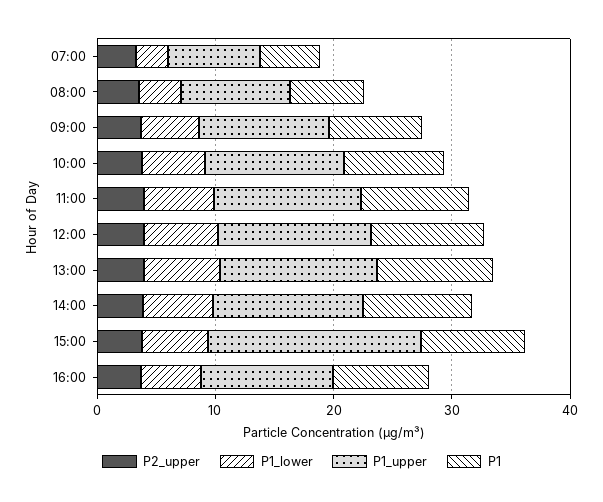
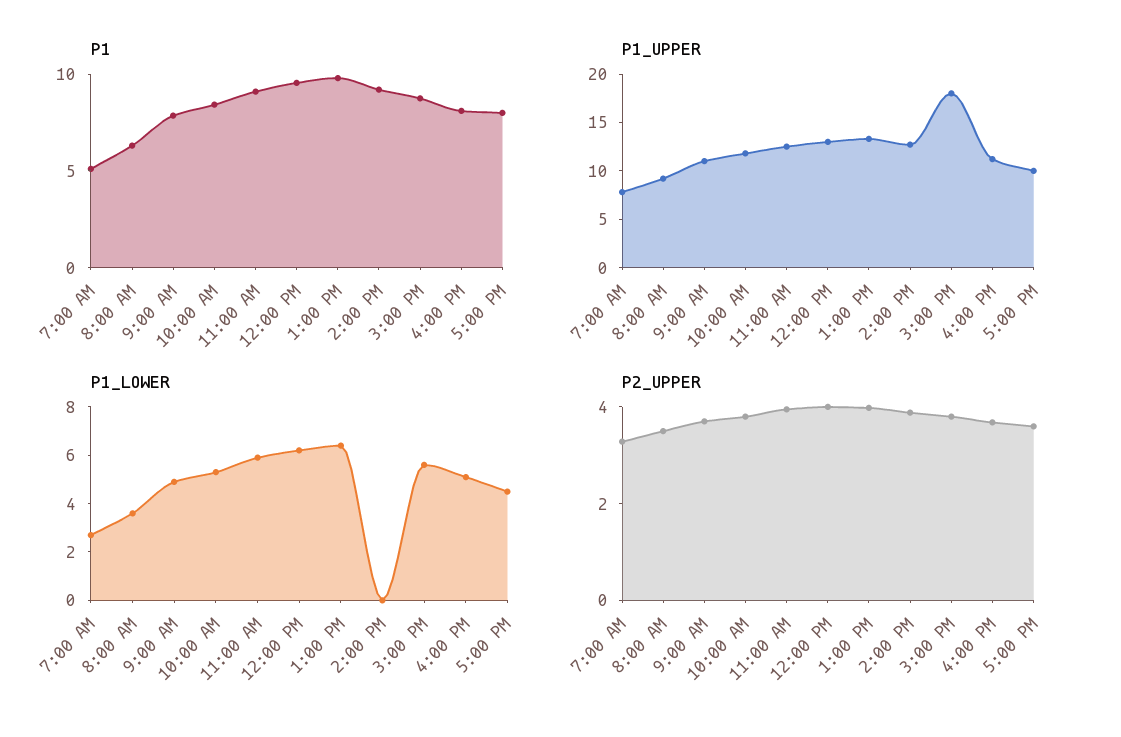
P1_lower, 14:00: 6 -> 0
P1, 5:00 PM: none -> 8
P1_upper, 5:00 PM: none -> 10
P1_lower, 5:00 PM: none -> 4.5
P2_upper, 5:00 PM: none -> 3.5

